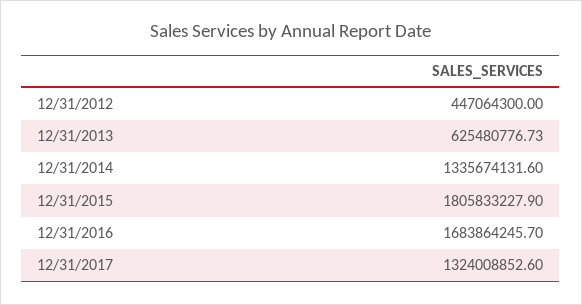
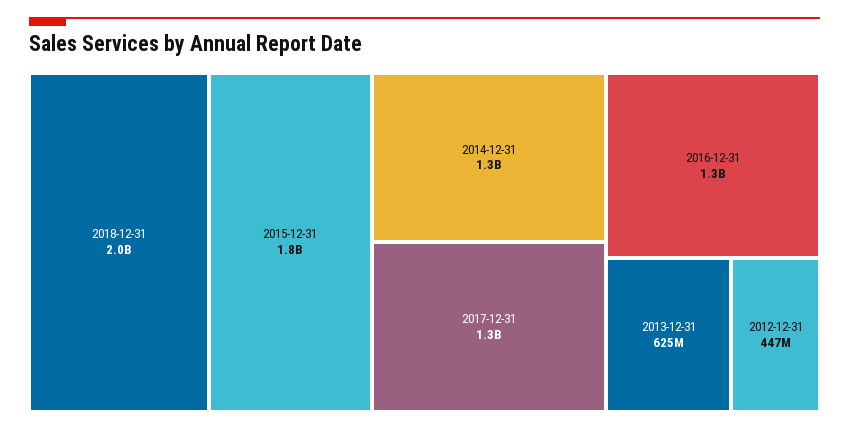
12/31/2016: 1683864245.7 -> 1300000000
2018-12-31: none -> 2000000000

